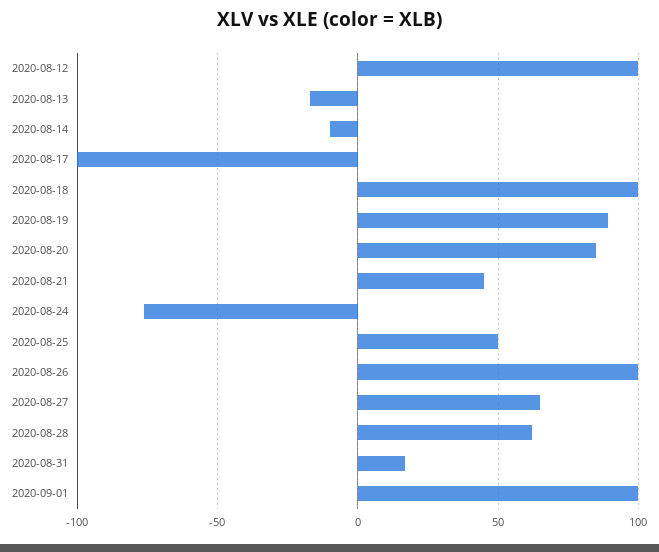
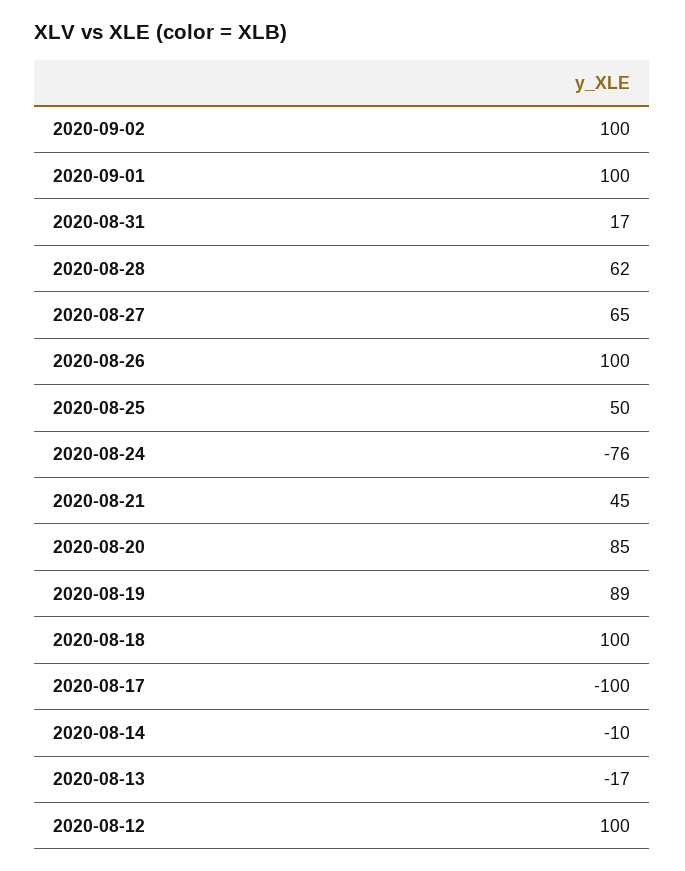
2020-09-02: none -> 100

